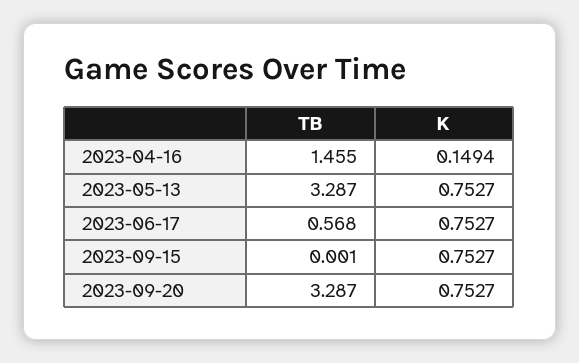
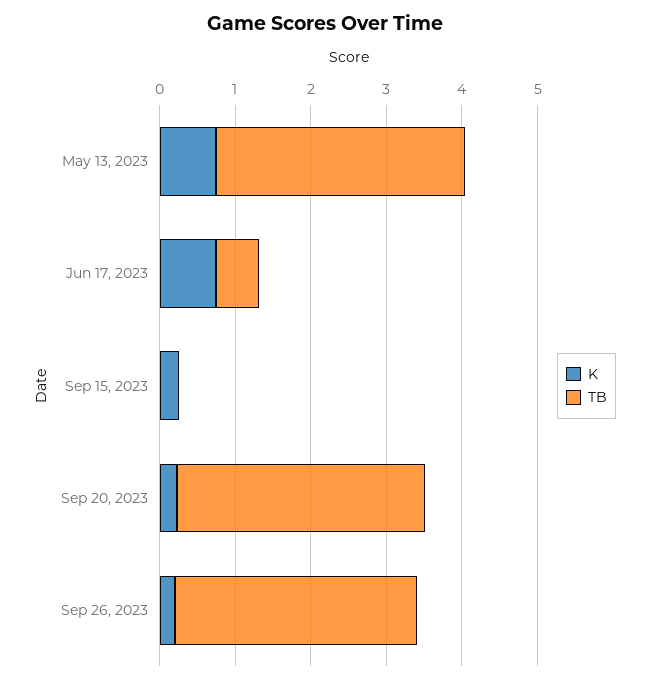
TB, 2023-04-16: 1.455 -> none
K, 2023-04-16: 0.1494 -> none
K, 2023-09-15: 0.7527 -> 0.2
K, 2023-09-20: 0.7527 -> 0.2
K, Sep 26, 2023: none -> 0.2
TB, Sep 26, 2023: none -> 3.2

